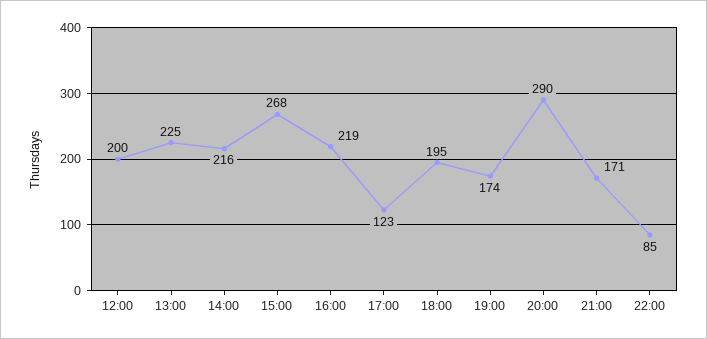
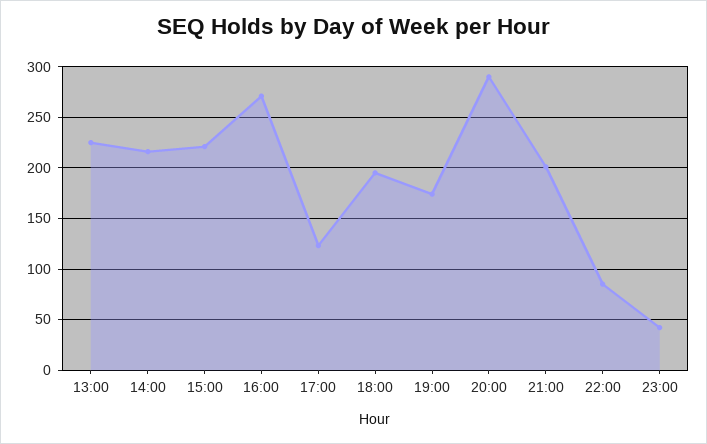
12:00: 200 -> none
15:00: 268 -> 220
16:00: 219 -> 270
21:00: 171 -> 200
23:00: none -> 40

